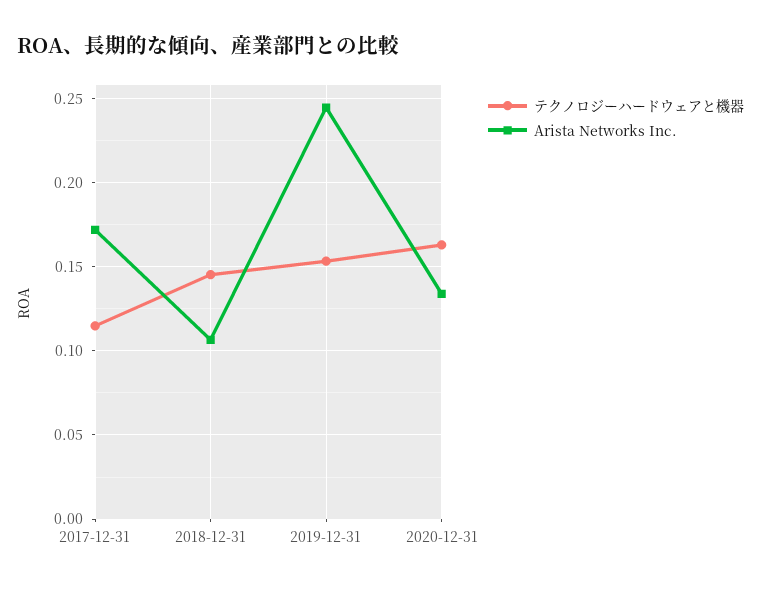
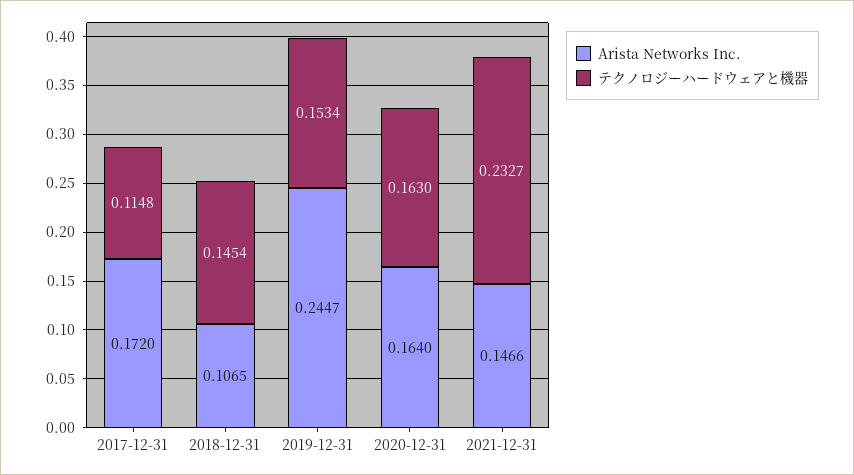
Arista Networks Inc., 2020-12-31: 0.135 -> 0.164
Arista Networks Inc., 2021-12-31: none -> 0.1466
テクノロジーハードウェアと機器, 2021-12-31: none -> 0.2327

